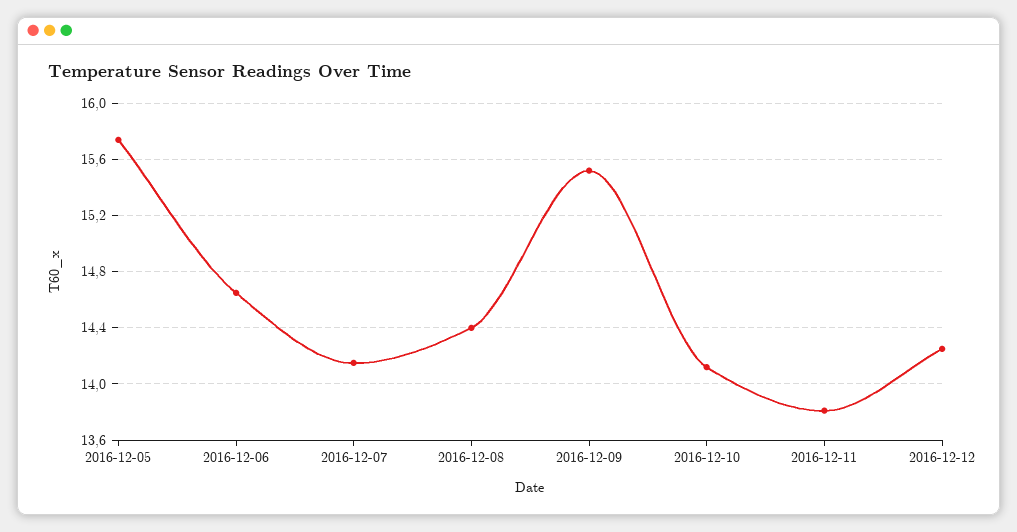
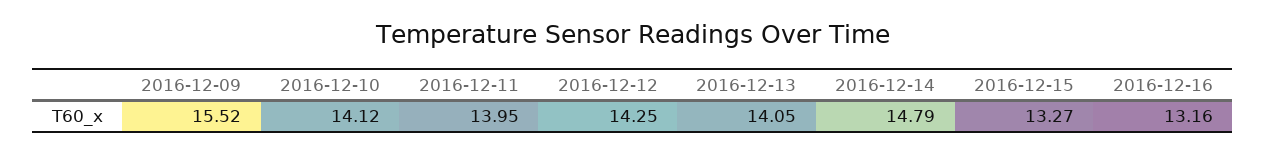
2016-12-05: 15.75 -> none
2016-12-06: 14.65 -> none
2016-12-07: 14.15 -> none
2016-12-08: 14.4 -> none
2016-12-11: 13.8 -> 13.95
2016-12-13: none -> 14.05
2016-12-14: none -> 14.79
2016-12-15: none -> 13.27
2016-12-16: none -> 13.16

